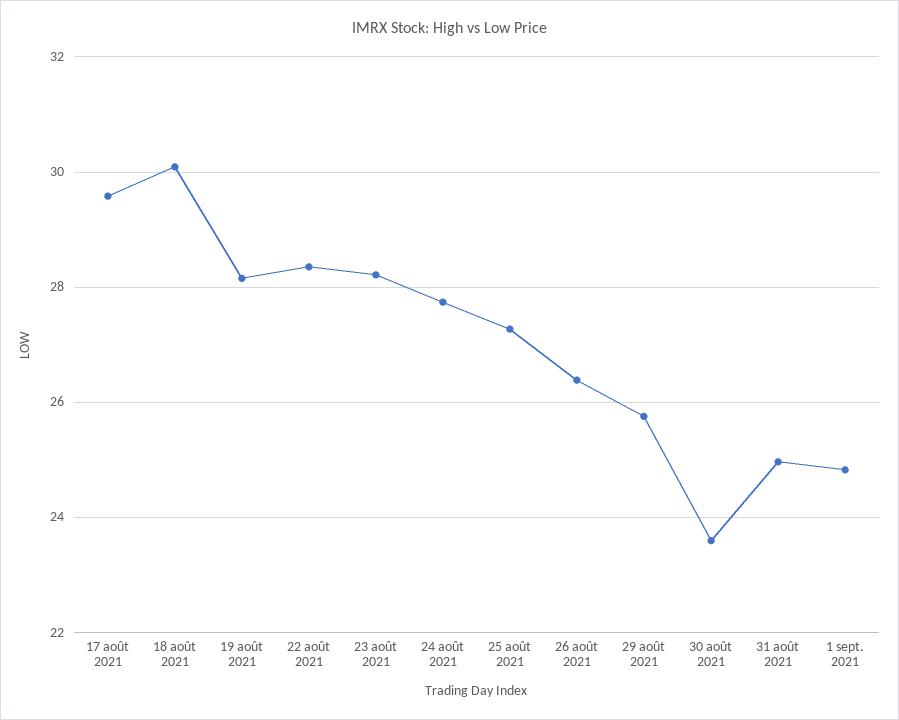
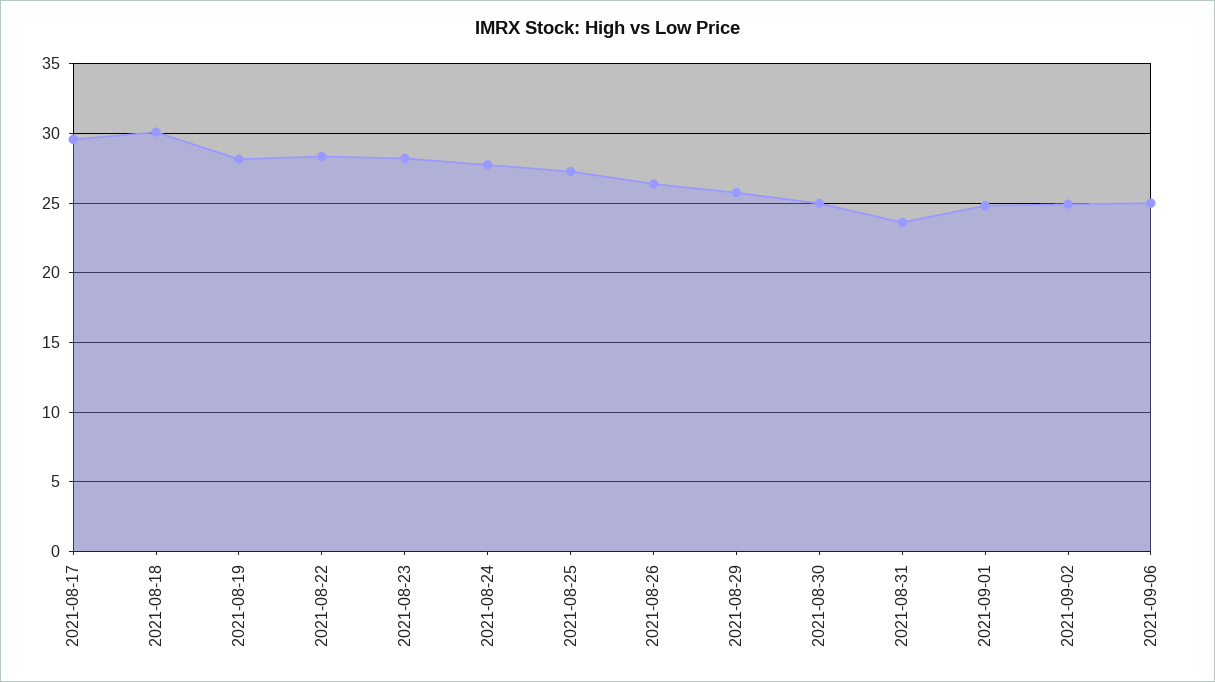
30 août 2021: 23.6 -> 25
31 août 2021: 25 -> 23.5
2021-09-02: none -> 25
2021-09-06: none -> 25

